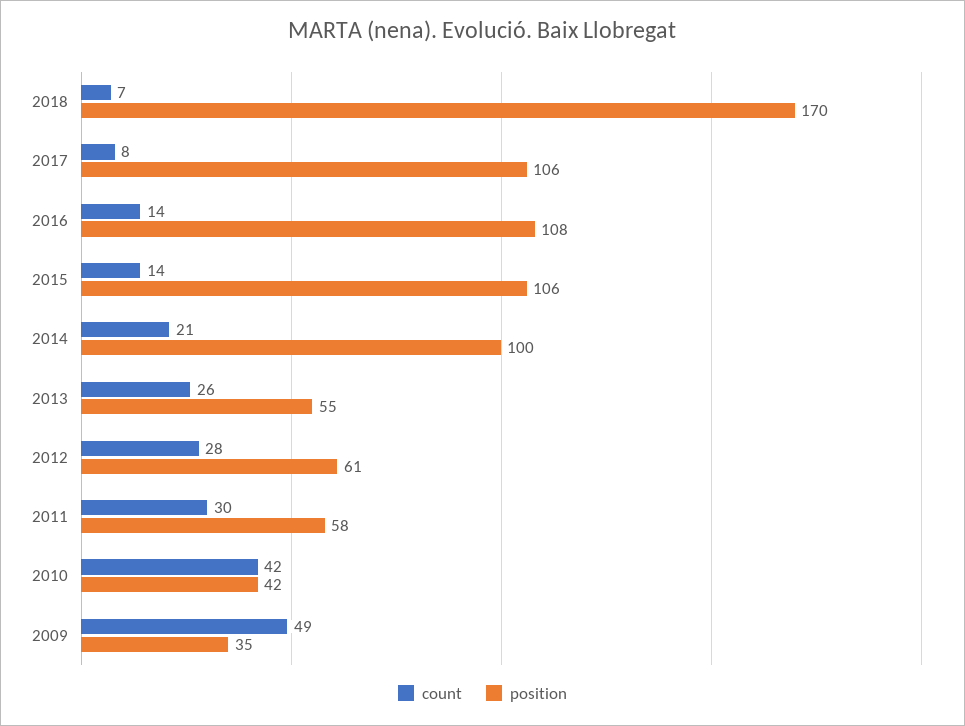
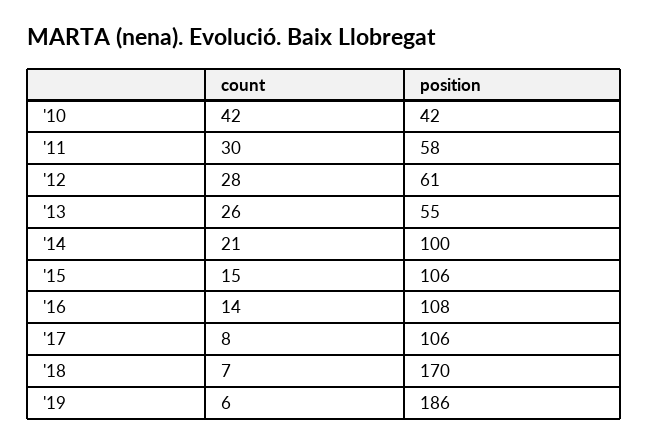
count, 2015: 14 -> 15
count, 2009: 49 -> none
position, 2009: 35 -> none
count, '19: none -> 6
position, '19: none -> 186

